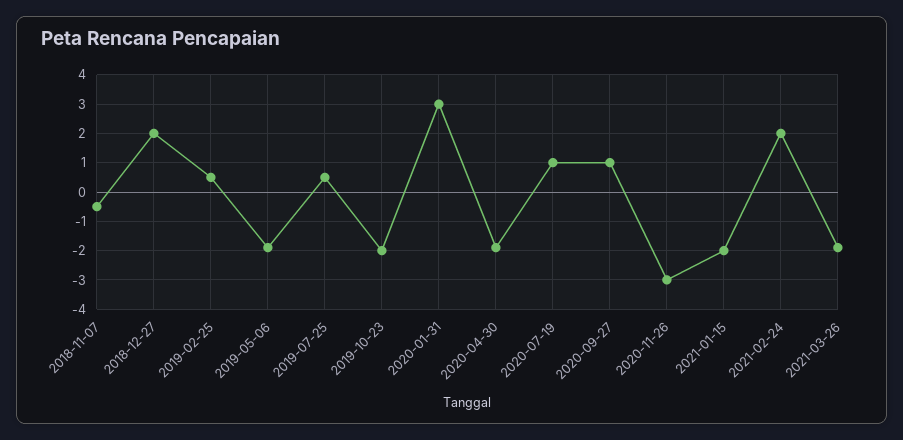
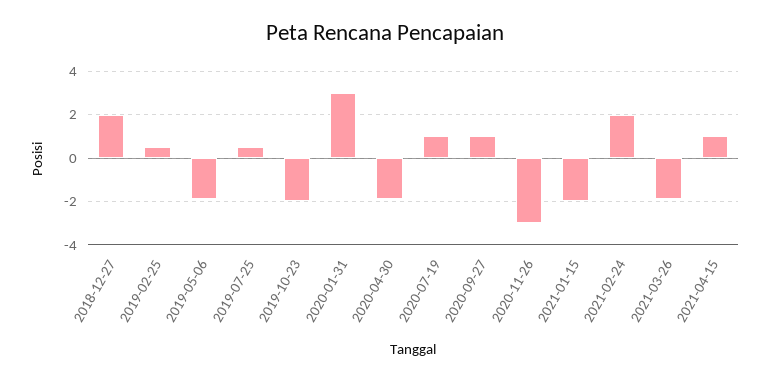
2018-11-07: -0.5 -> none
2021-04-15: none -> 1

